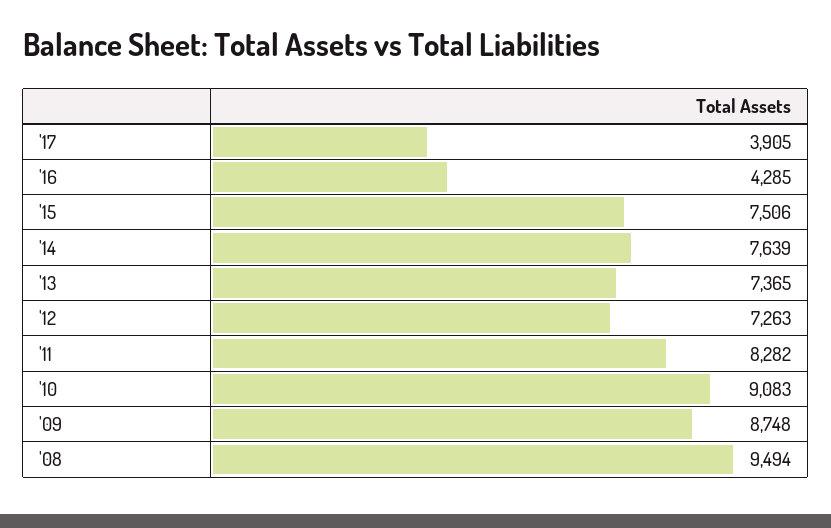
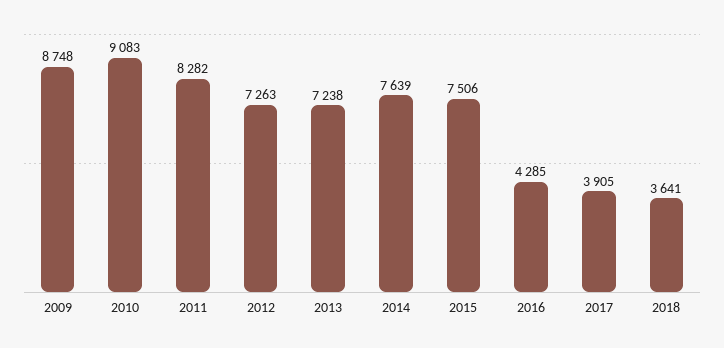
'13: 7365 -> 7238
'08: 9494 -> none
2018: none -> 3641

